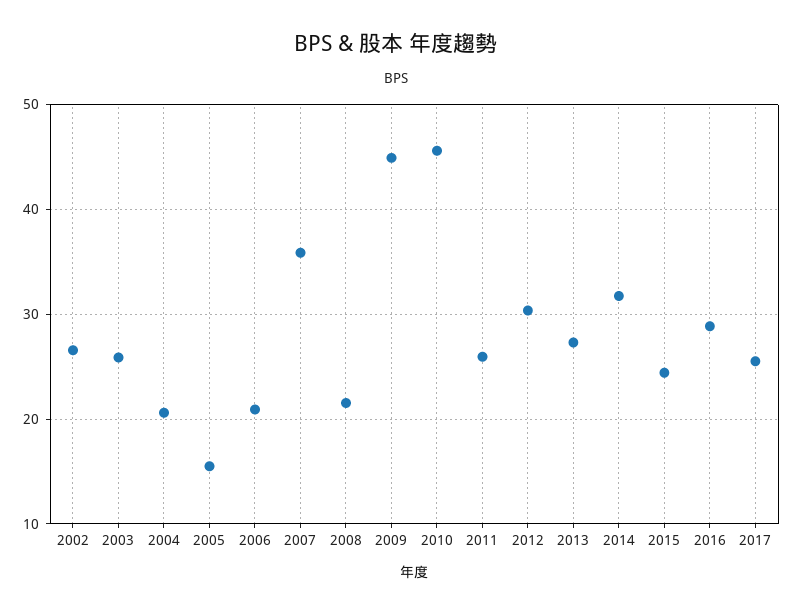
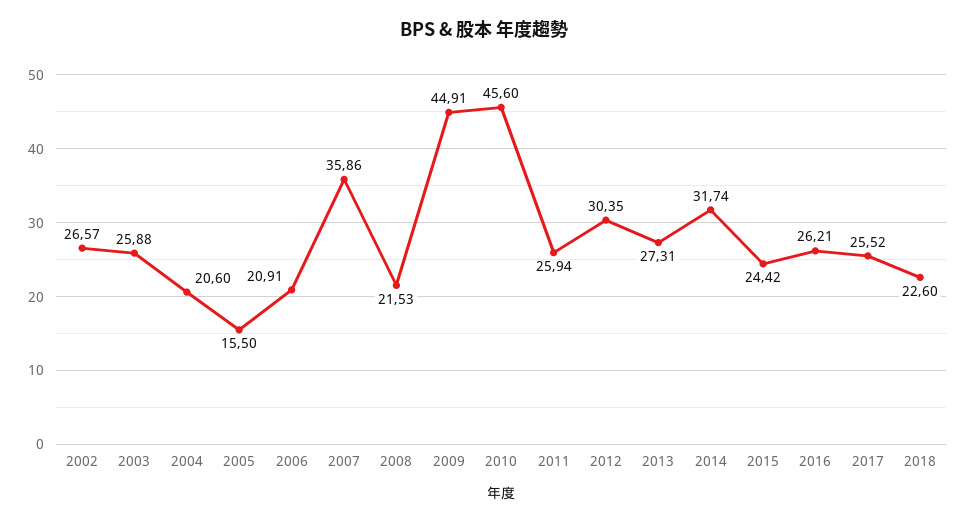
2016: 29 -> 26.21
2018: none -> 22.6

